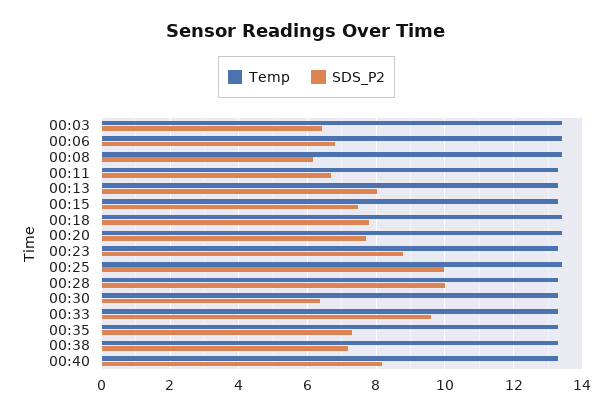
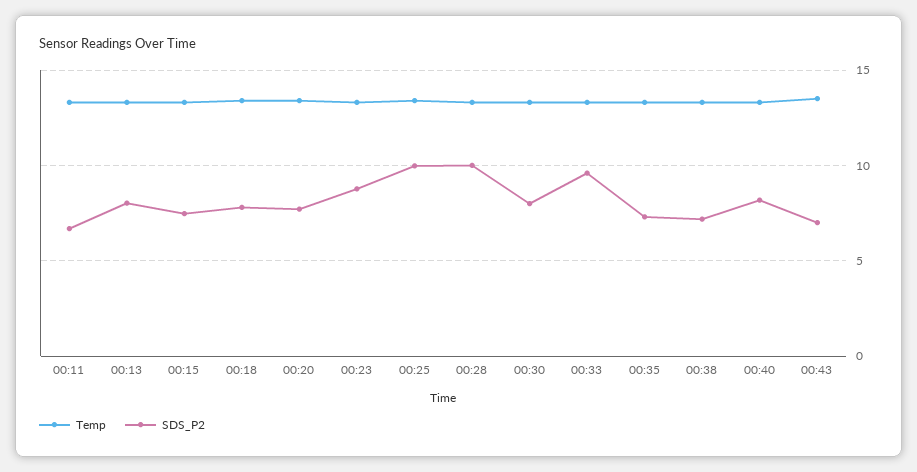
Temp, 00:03: 13.4 -> none
SDS_P2, 00:03: 6.4 -> none
Temp, 00:06: 13.4 -> none
SDS_P2, 00:06: 6.8 -> none
Temp, 00:08: 13.4 -> none
SDS_P2, 00:08: 6.2 -> none
SDS_P2, 00:30: 6.4 -> 8
Temp, 00:43: none -> 13.5
SDS_P2, 00:43: none -> 7

